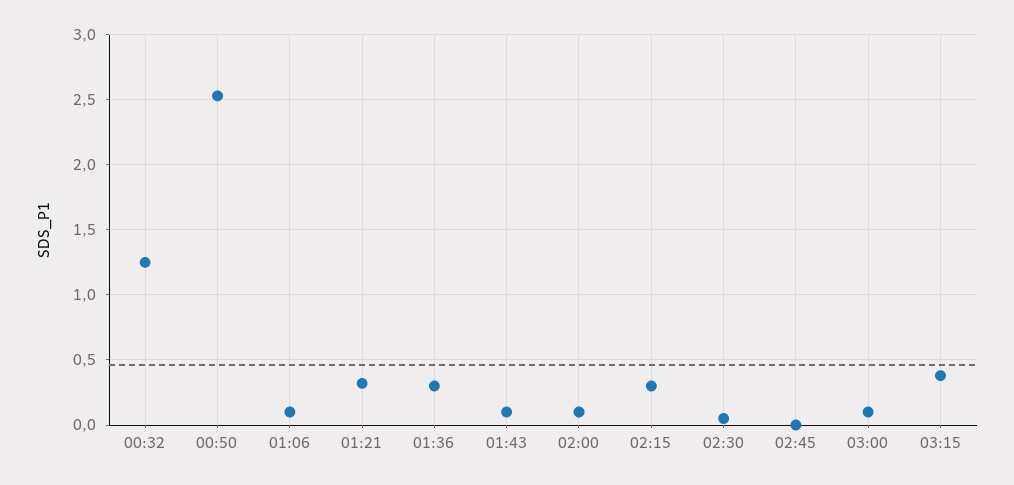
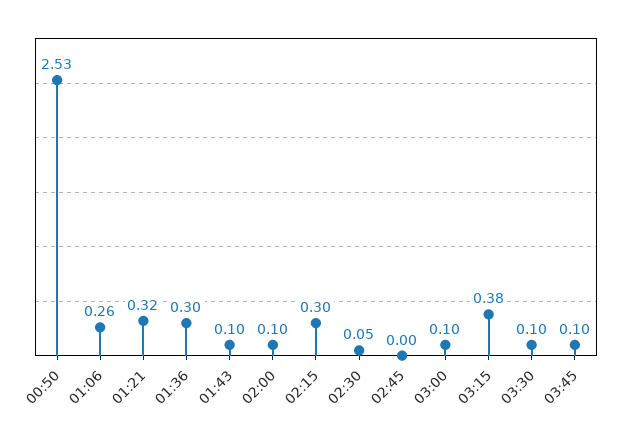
00:32: 1.25 -> none
01:06: 0.1 -> 0.26
03:30: none -> 0.1
03:45: none -> 0.1

